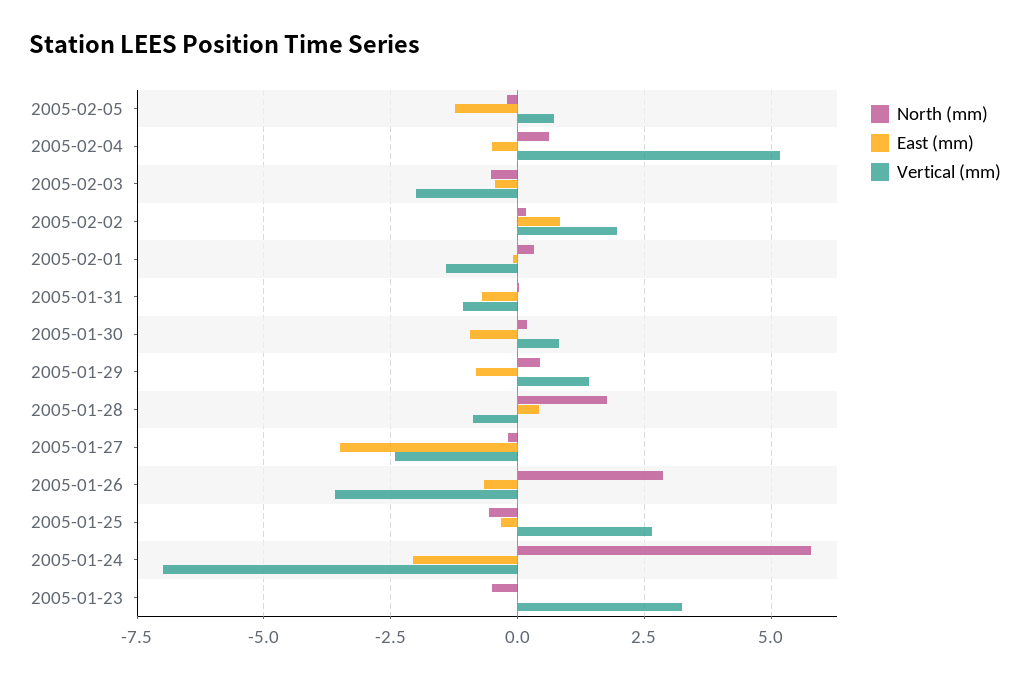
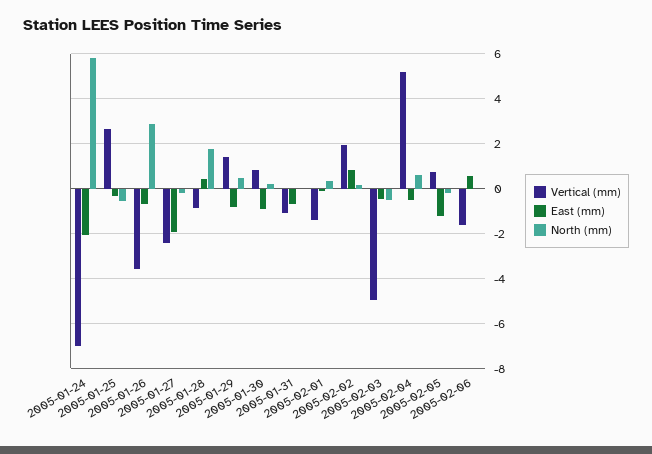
Vertical (mm), 2005-02-03: -2 -> -5
East (mm), 2005-01-27: -3.5 -> -2
North (mm), 2005-01-23: -0.5 -> none
East (mm), 2005-01-23: 0 -> none
Vertical (mm), 2005-01-23: 3.25 -> none
Vertical (mm), 2005-02-06: none -> -1.5
East (mm), 2005-02-06: none -> 0.5
North (mm), 2005-02-06: none -> 0

